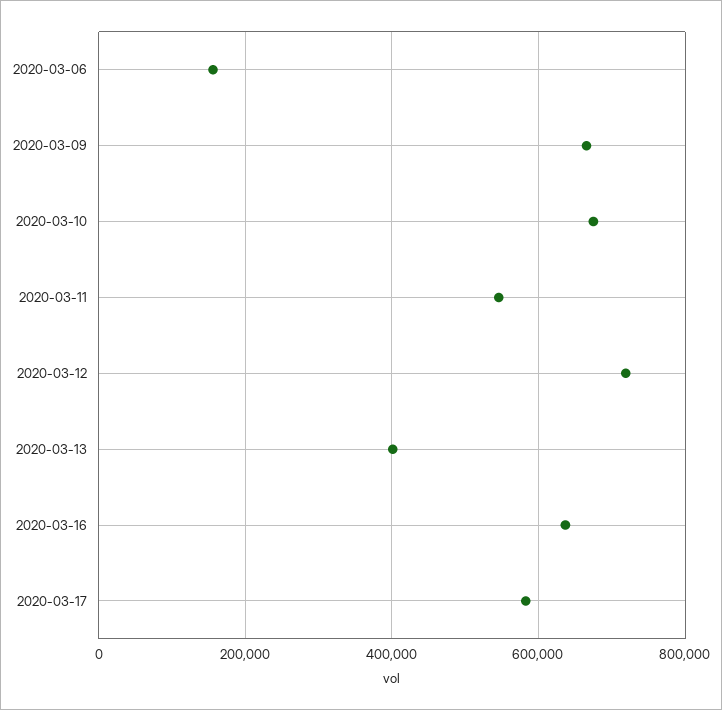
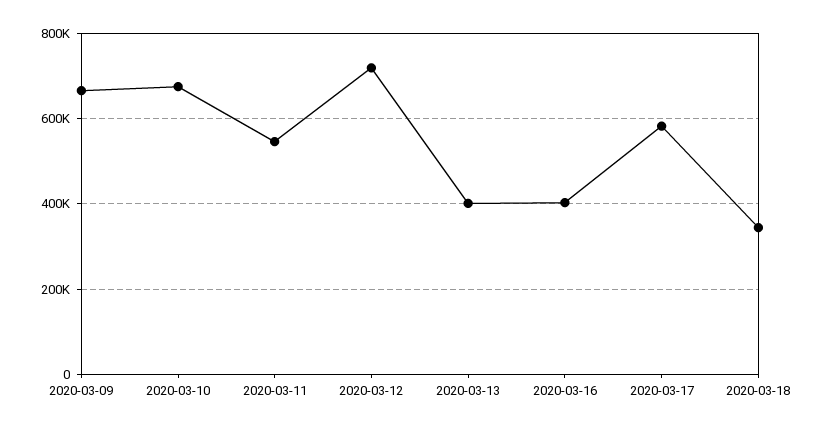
2020-03-06: 160000 -> none
2020-03-16: 640000 -> 400000
2020-03-18: none -> 340000

